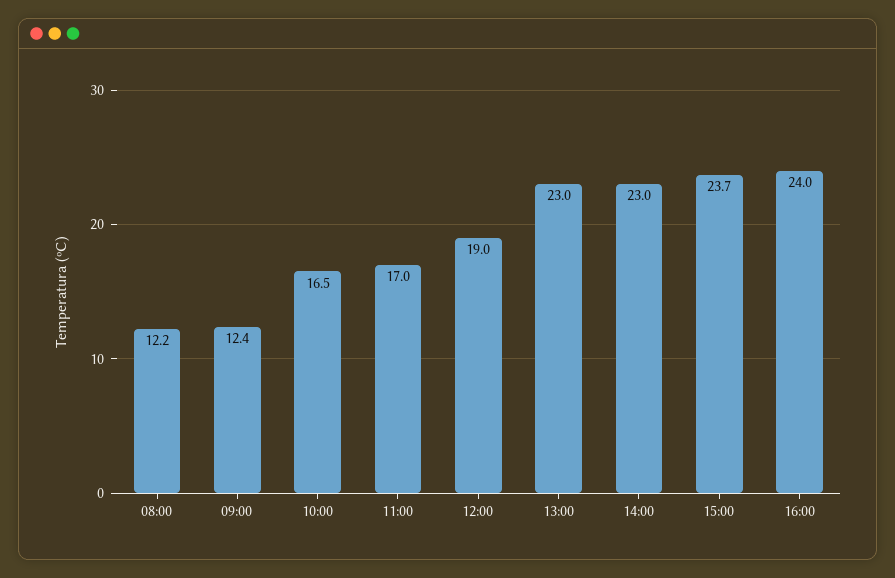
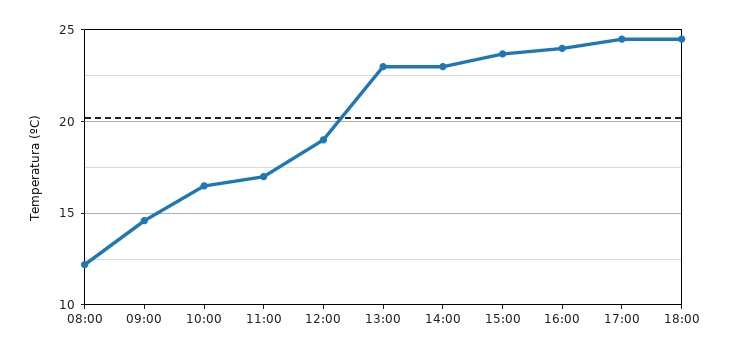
09:00: 12.4 -> 14.5
17:00: none -> 24.5
18:00: none -> 24.5

